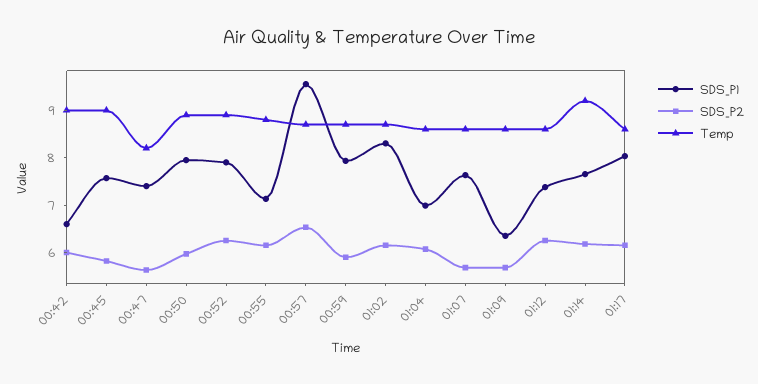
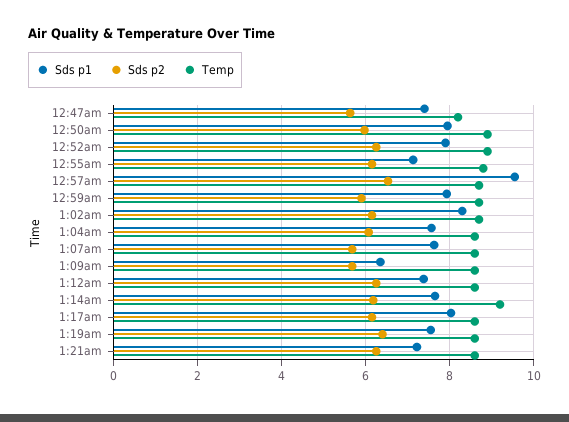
SDS_P1, 00:42: 6.6 -> none
SDS_P2, 00:42: 6 -> none
Temp, 00:42: 9 -> none
SDS_P1, 00:45: 7.6 -> none
SDS_P2, 00:45: 5.8 -> none
Temp, 00:45: 9 -> none
SDS_P1, 01:04: 7 -> 7.6
SDS_P1, 1:19am: none -> 7.6
SDS_P2, 1:19am: none -> 6.4
Temp, 1:19am: none -> 8.6
SDS_P1, 1:21am: none -> 7.2
SDS_P2, 1:21am: none -> 6.2
Temp, 1:21am: none -> 8.6

